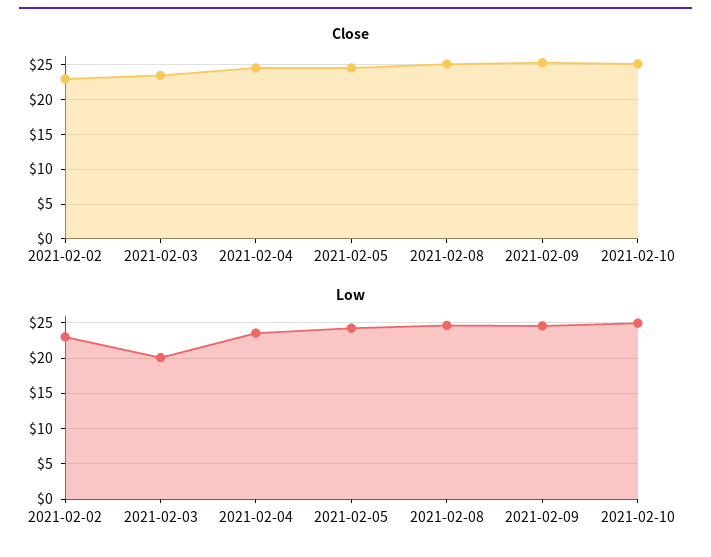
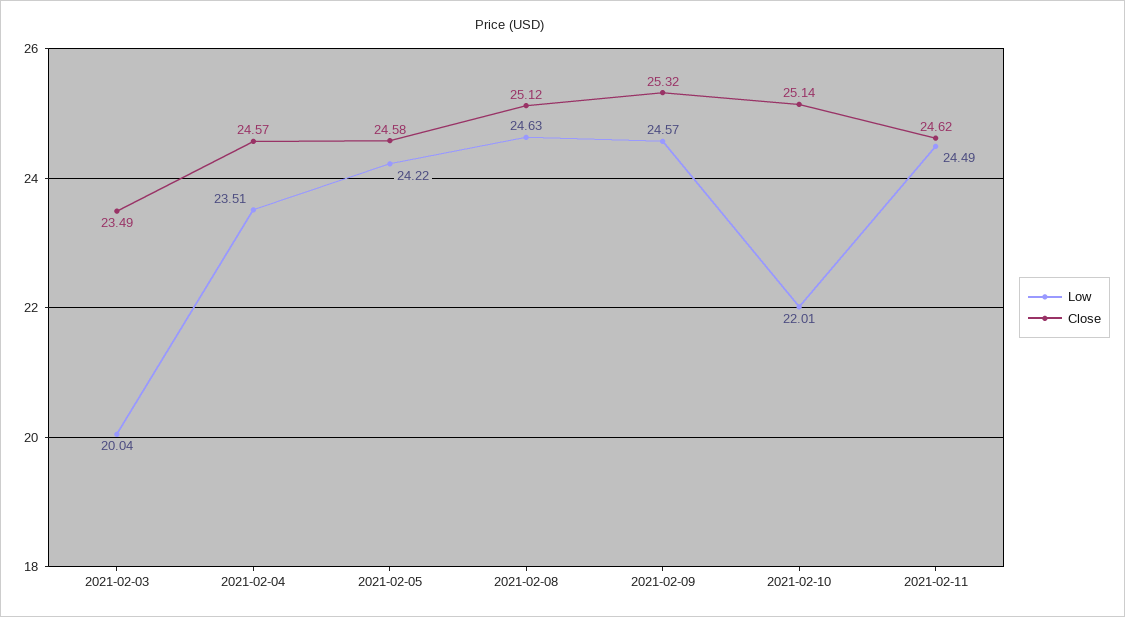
Close, 2021-02-02: 23 -> none
Low, 2021-02-02: 23 -> none
Low, 2021-02-10: 25 -> 22.01
Low, 2021-02-11: none -> 24.49
Close, 2021-02-11: none -> 24.62

